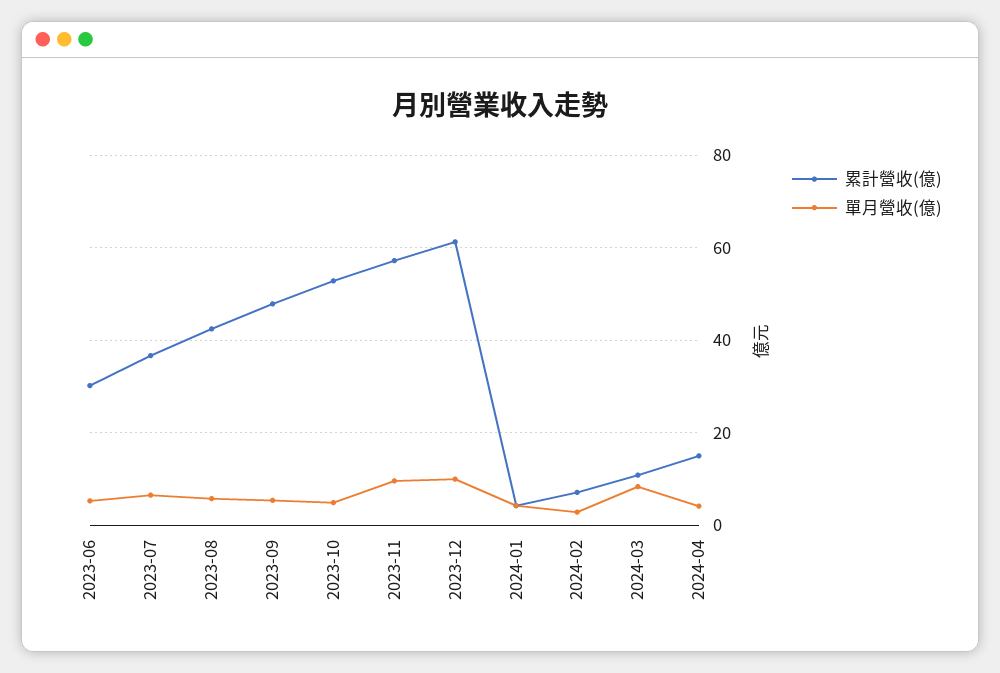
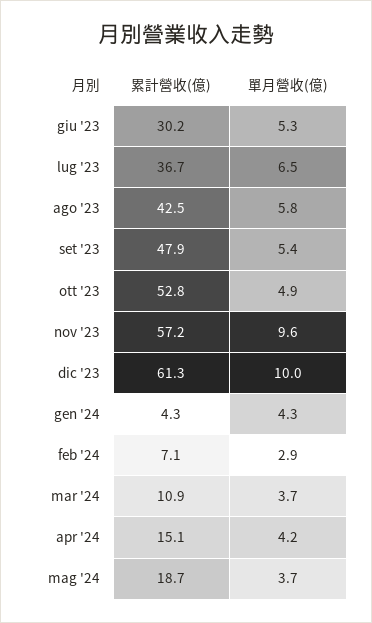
單月營收(億), 2024-03: 8 -> 3.7
累計營收(億), mag '24: none -> 18.7
單月營收(億), mag '24: none -> 3.7

